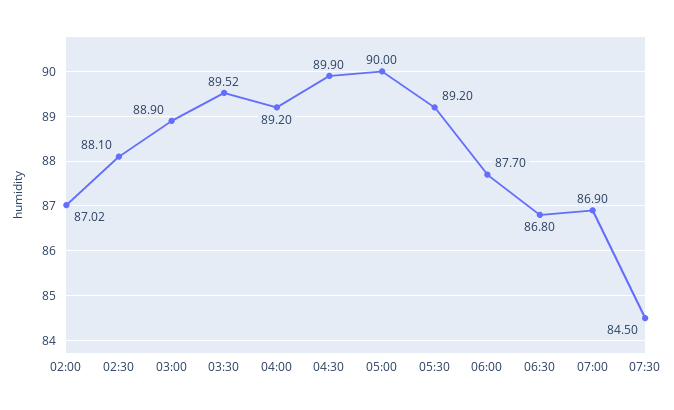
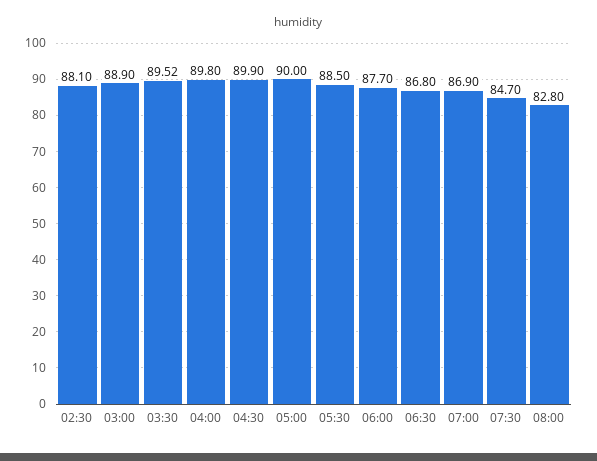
02:00: 87.02 -> none
04:00: 89.2 -> 89.8
05:30: 89.2 -> 88.5
07:30: 84.5 -> 84.7
08:00: none -> 82.8

